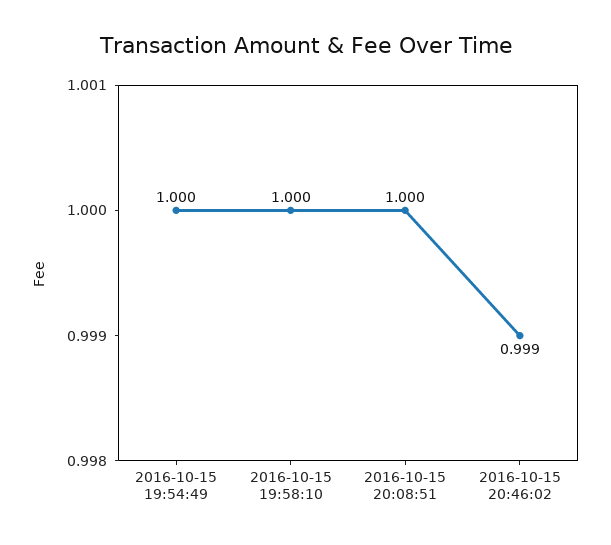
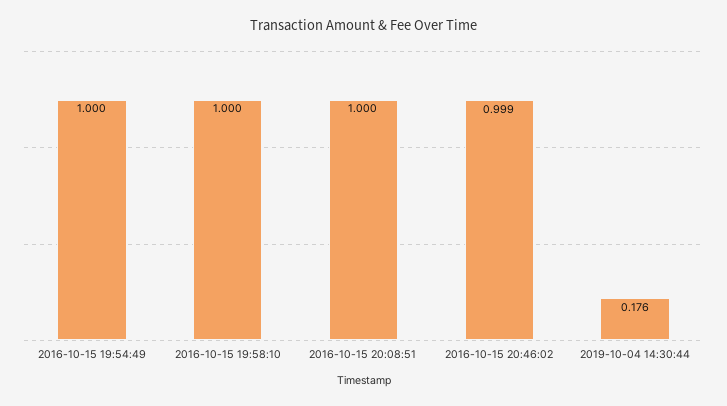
2019-10-04 14:30:44: none -> 0.176

